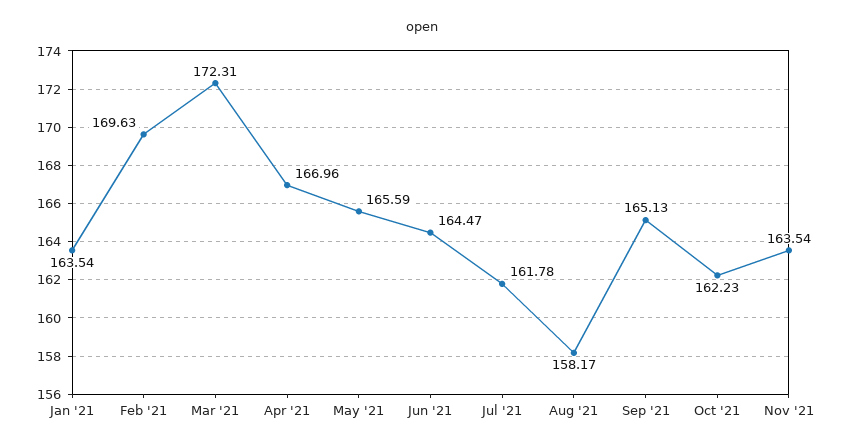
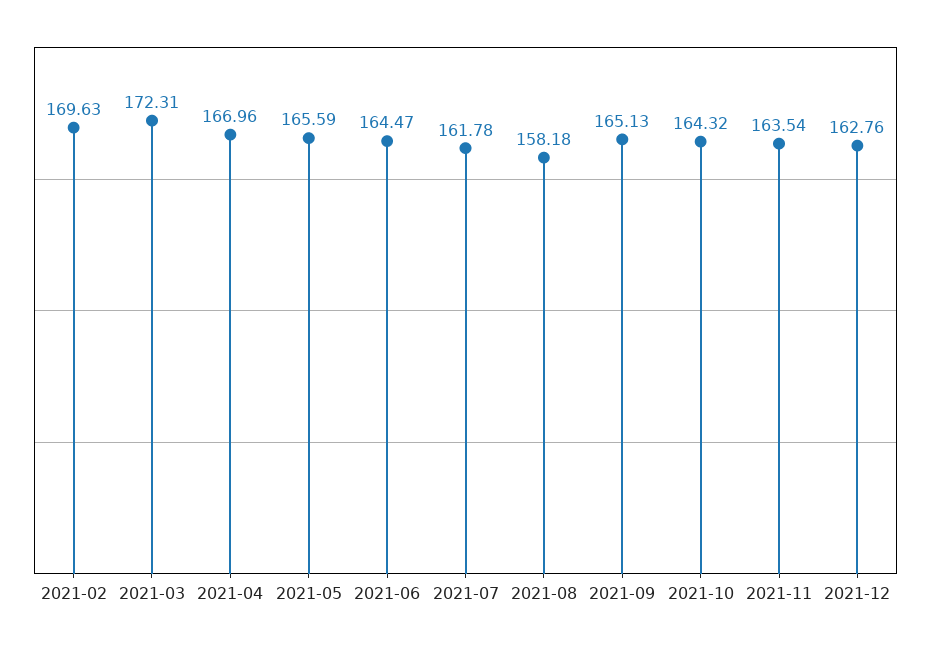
Jan '21: 163.54 -> none
Aug '21: 158.17 -> 158.18
Oct '21: 162.23 -> 164.32
2021-12: none -> 162.76

